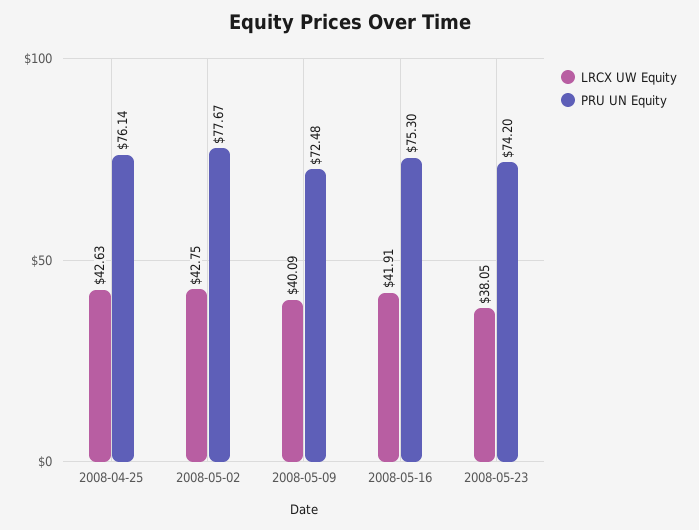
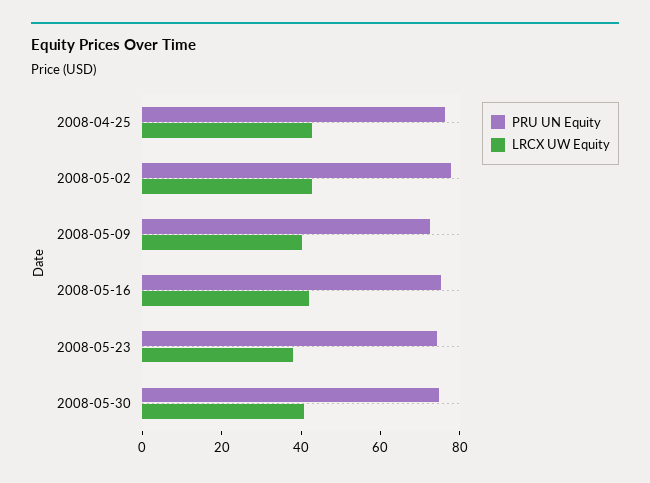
PRU UN Equity, 2008-05-30: none -> 75
LRCX UW Equity, 2008-05-30: none -> 40

